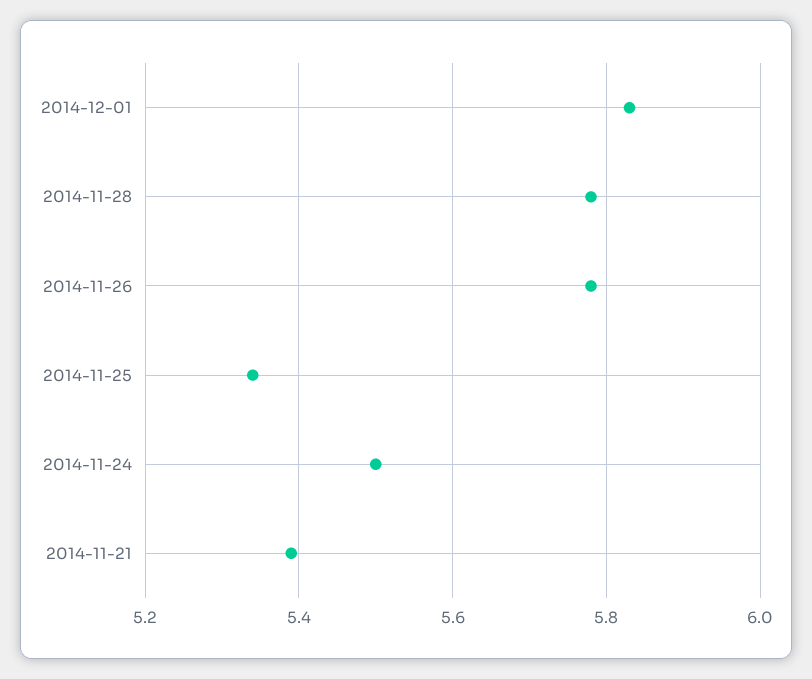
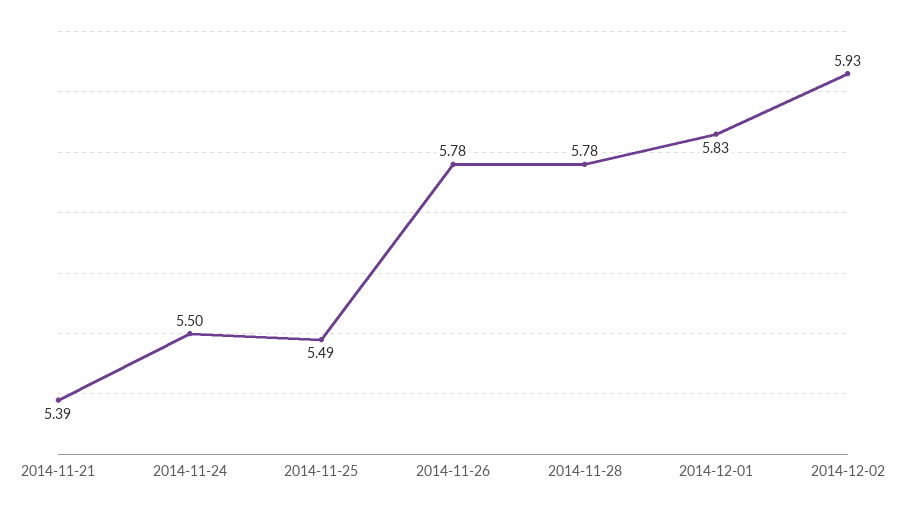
2014-11-25: 5.35 -> 5.49
2014-12-02: none -> 5.93

